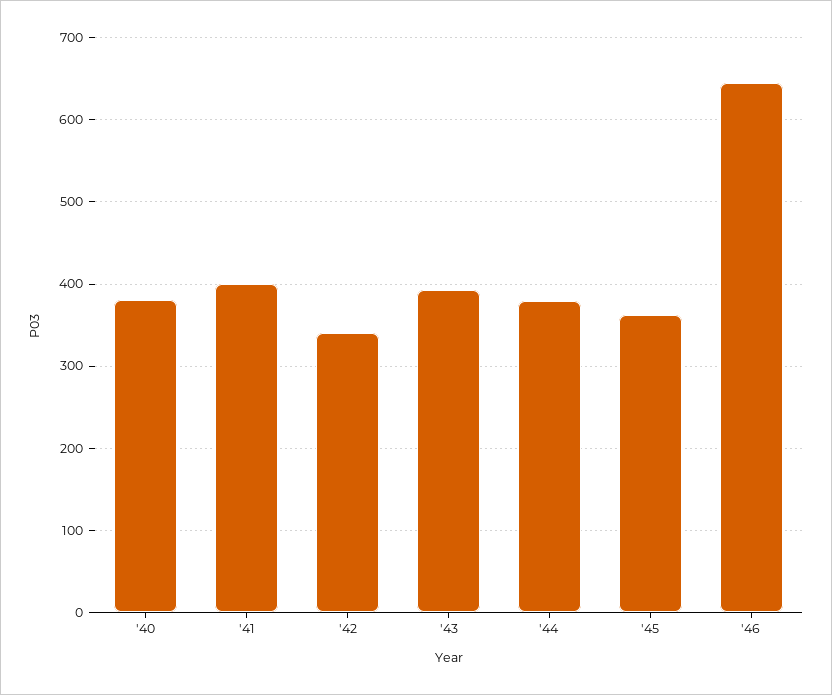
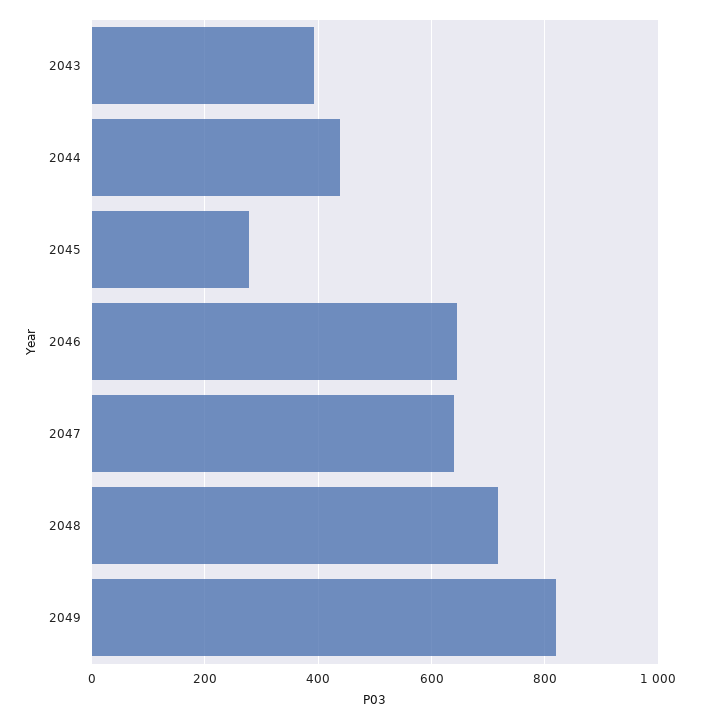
'40: 380 -> none
'41: 400 -> none
'42: 340 -> none
'44: 380 -> 440
'45: 360 -> 280
2047: none -> 640
2048: none -> 720
2049: none -> 820

